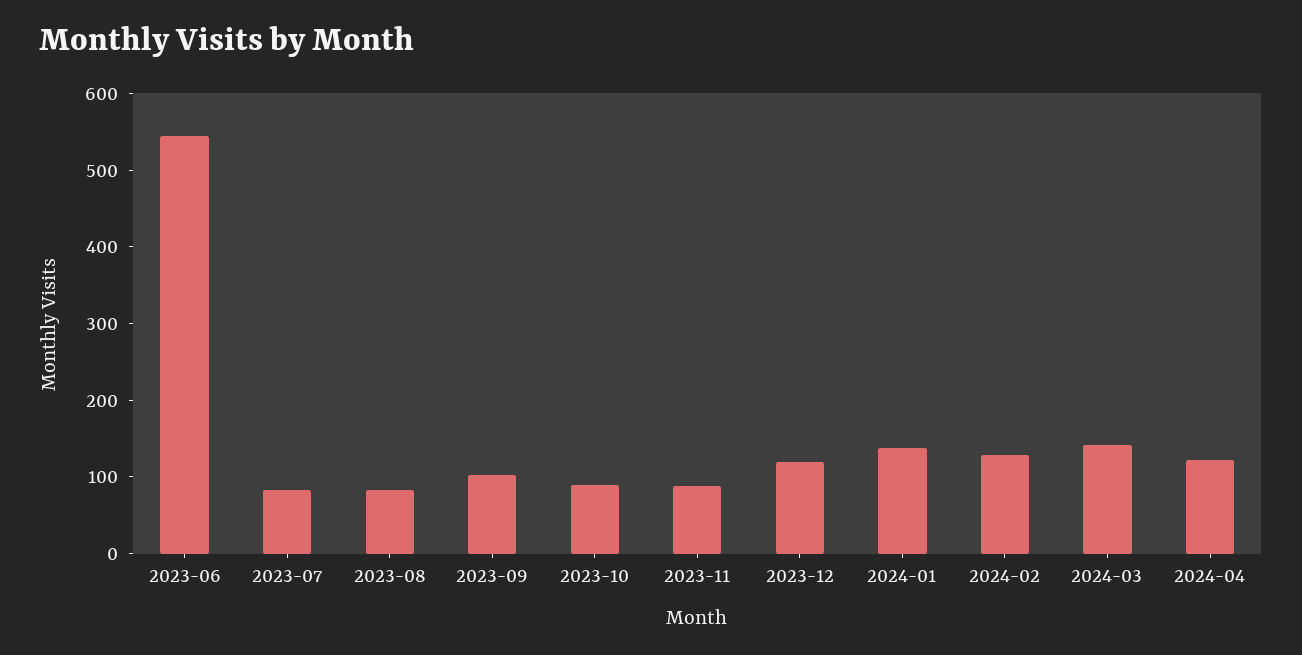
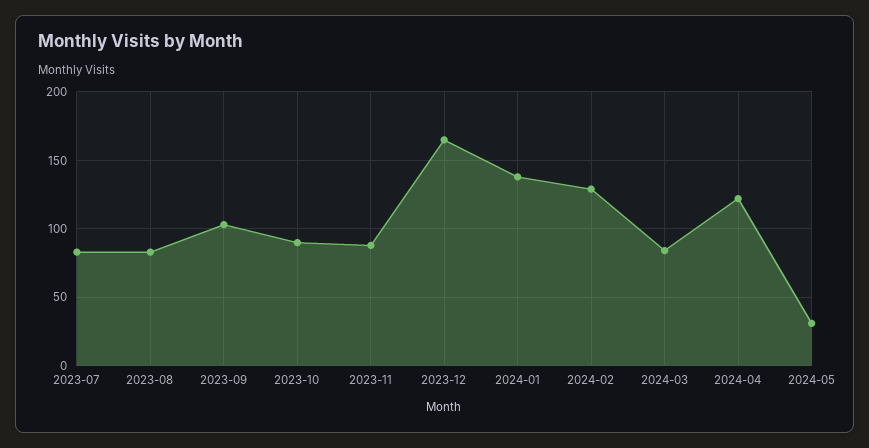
2023-06: 540 -> none
2023-12: 120 -> 165
2024-03: 140 -> 85
2024-05: none -> 30

